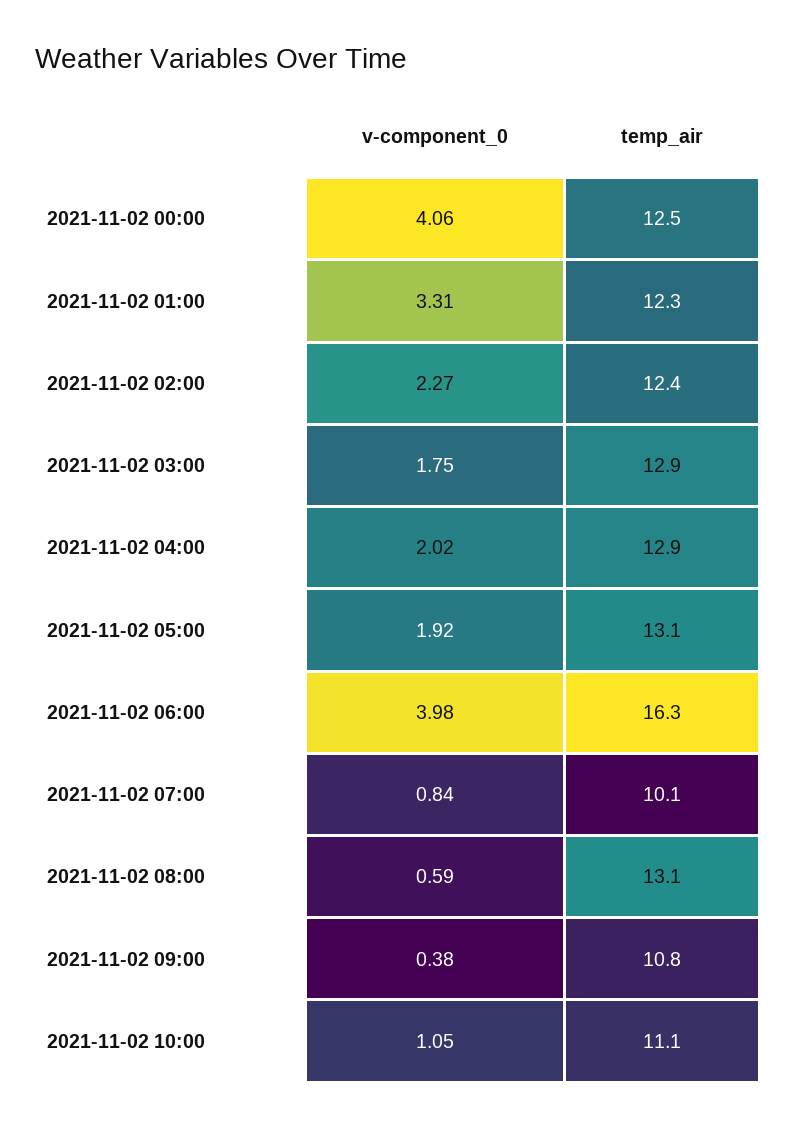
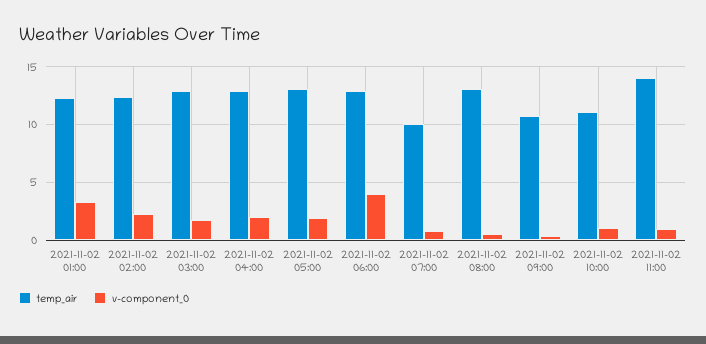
v-component_0, 2021-11-02 00:00: 4.06 -> none
temp_air, 2021-11-02 00:00: 12.5 -> none
temp_air, 2021-11-02 06:00: 16.3 -> 13
temp_air, 2021-11-02 11:00: none -> 14
v-component_0, 2021-11-02 11:00: none -> 1

